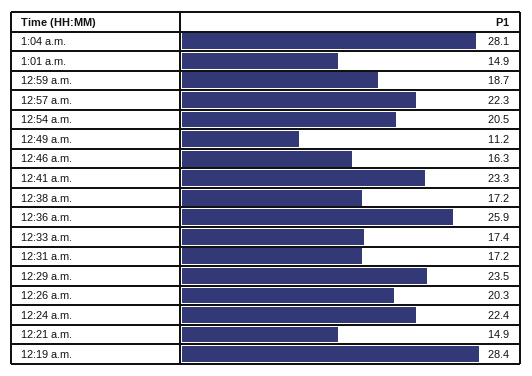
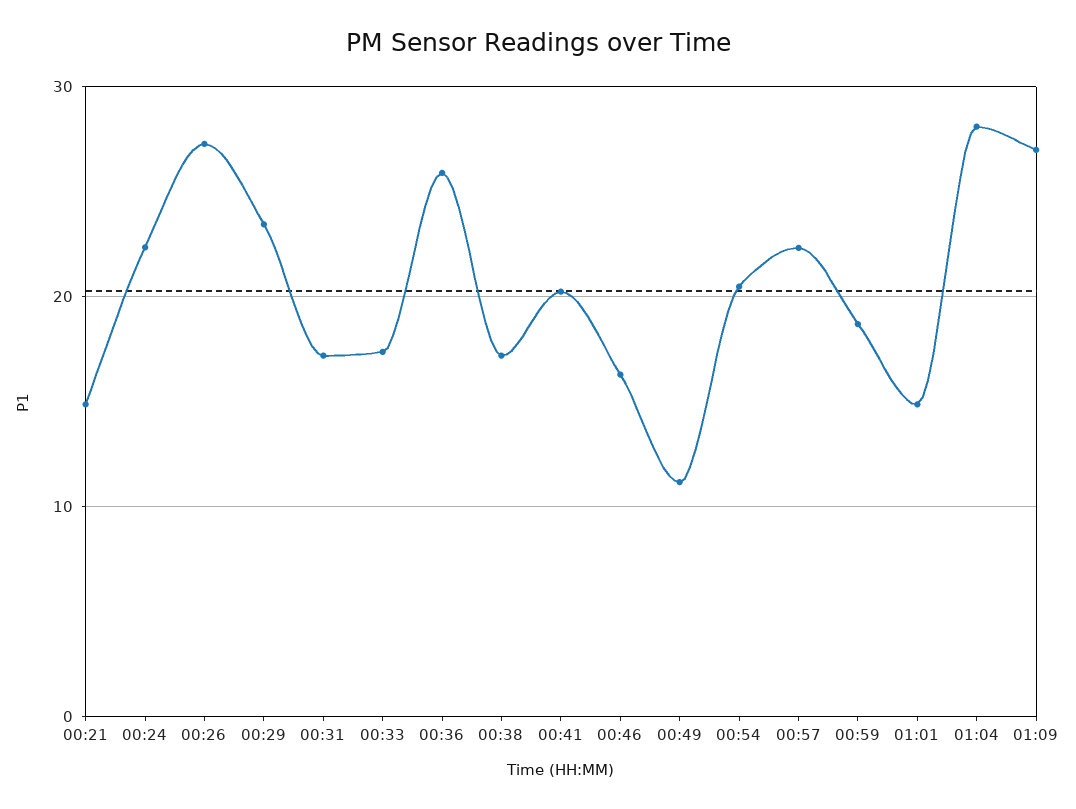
12:41 a.m.: 23.3 -> 20
12:26 a.m.: 20.3 -> 27
12:19 a.m.: 28.4 -> none
01:09: none -> 27

